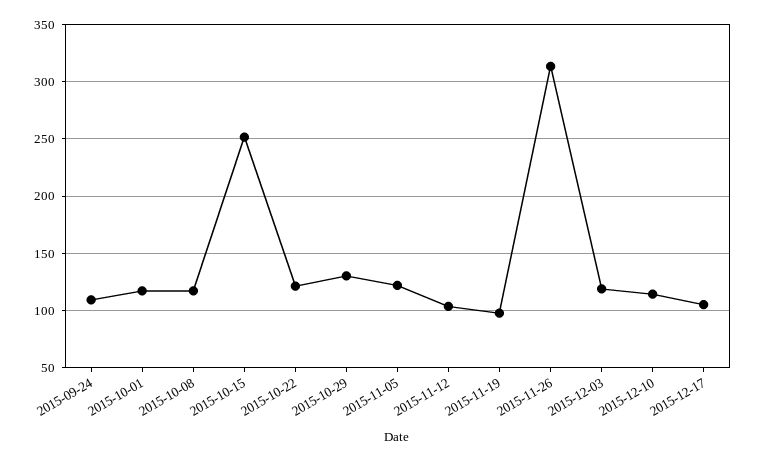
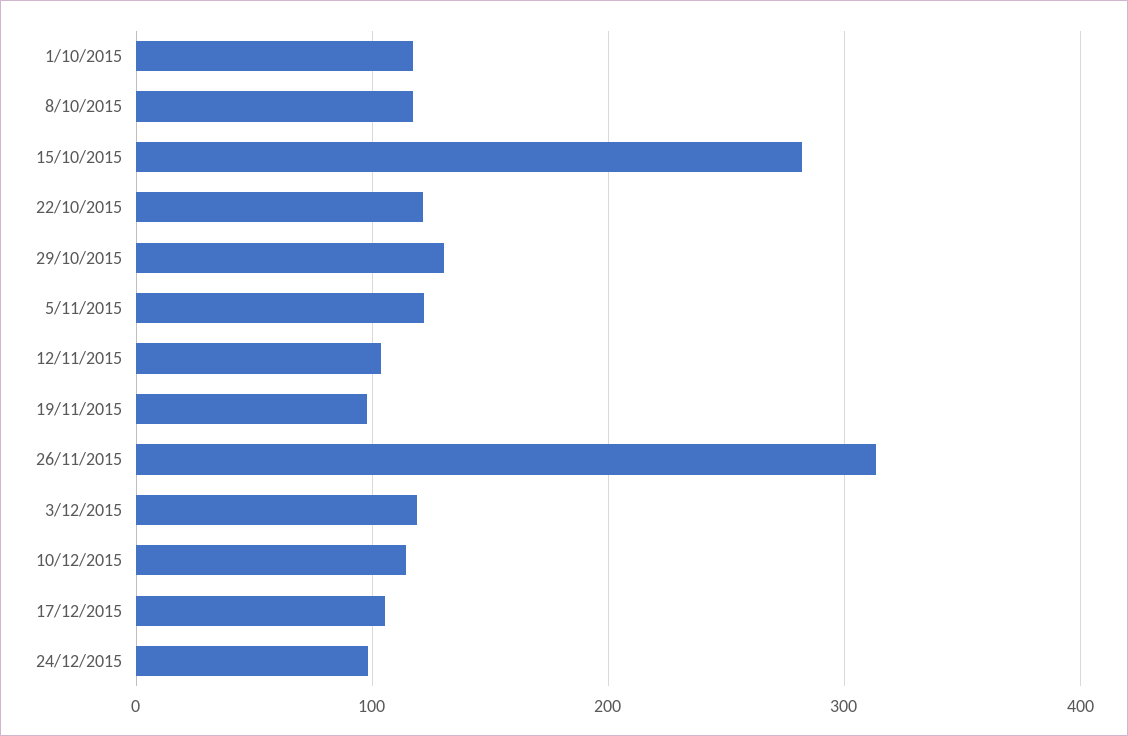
2015-09-24: 110 -> none
2015-10-15: 250 -> 280
24/12/2015: none -> 100

